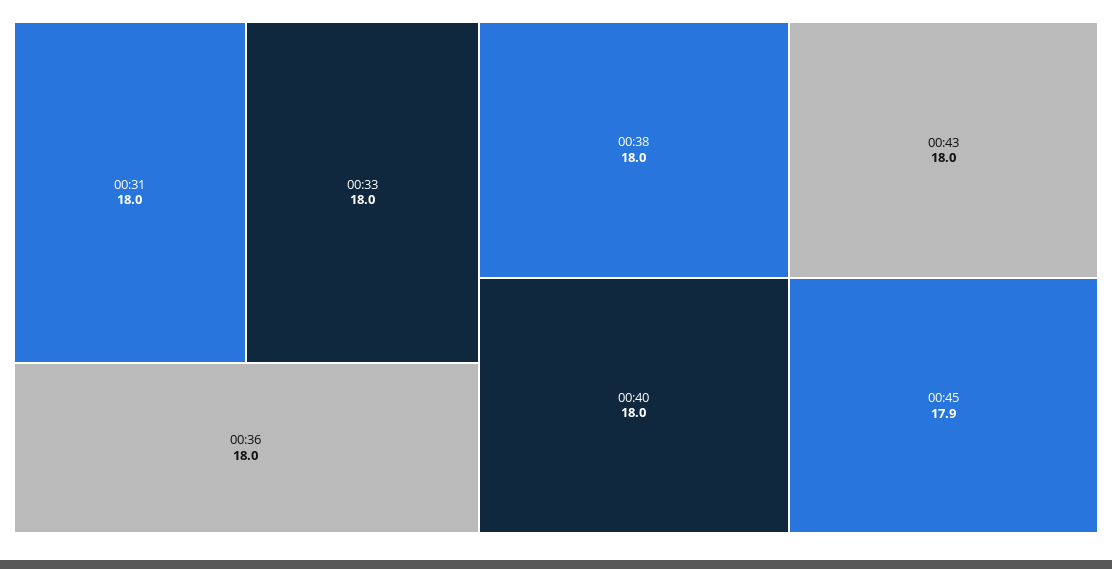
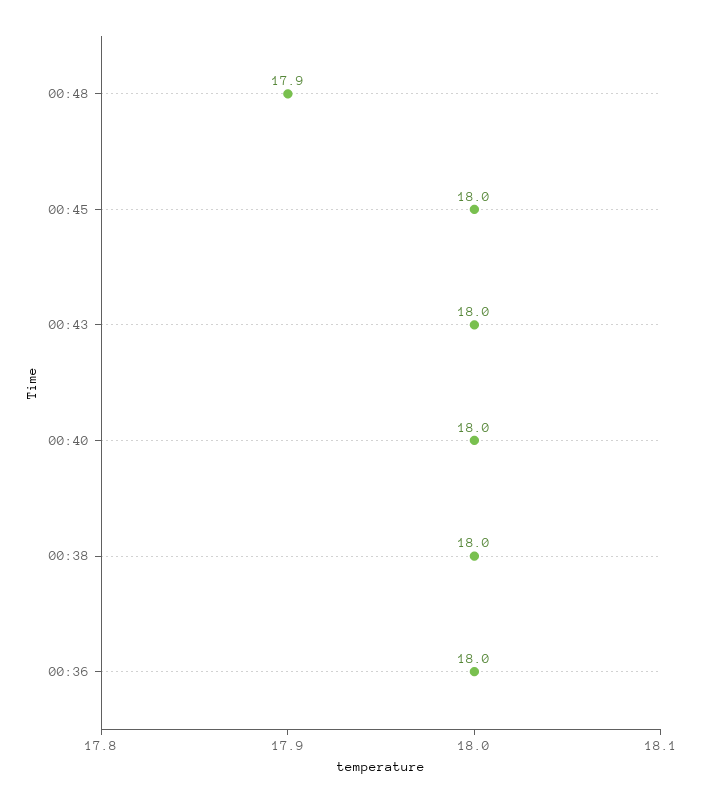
00:31: 18 -> none
00:33: 18 -> none
00:45: 17.9 -> 18
00:48: none -> 17.9

